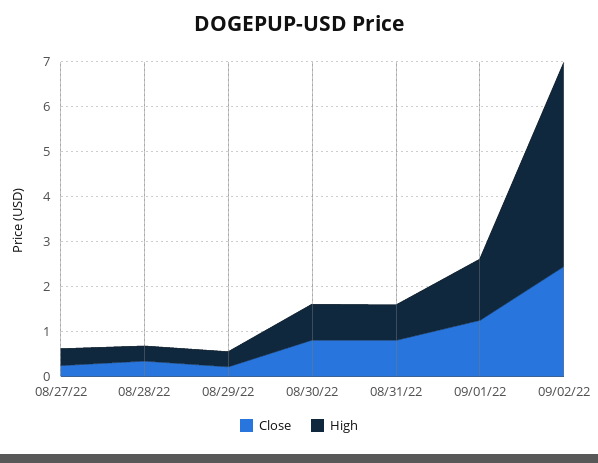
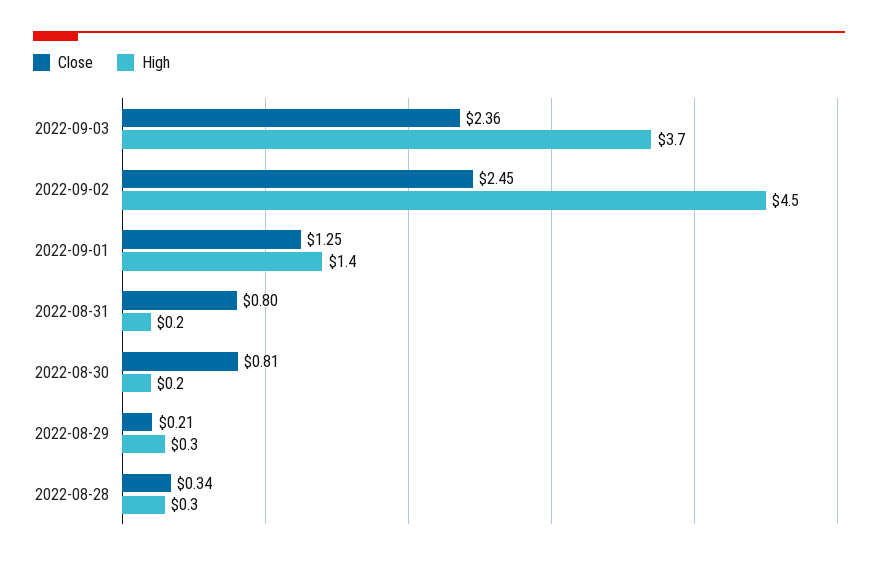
Close, 08/27/22: 0.2 -> none
High, 08/27/22: 0.4 -> none
High, 08/30/22: 0.8 -> 0.2
High, 08/31/22: 0.8 -> 0.2
Close, 2022-09-03: none -> 2.36
High, 2022-09-03: none -> 3.7

